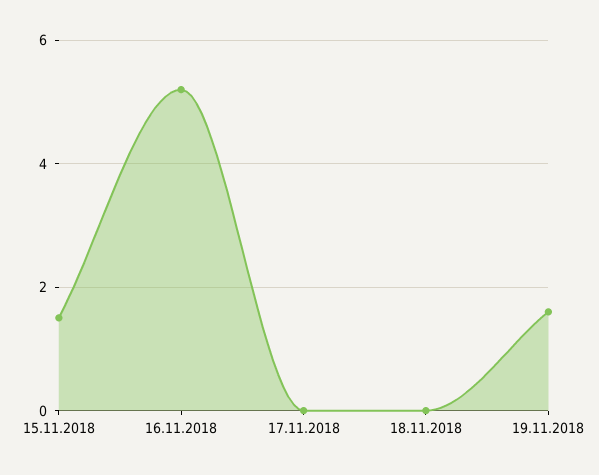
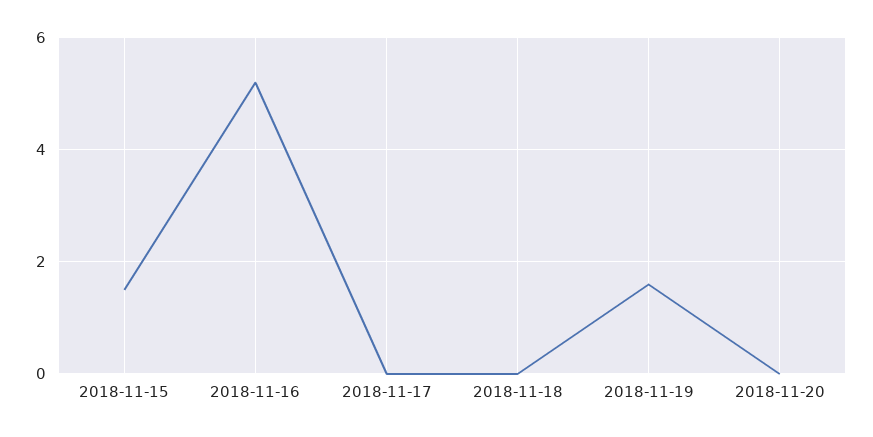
2018-11-20: none -> 0

